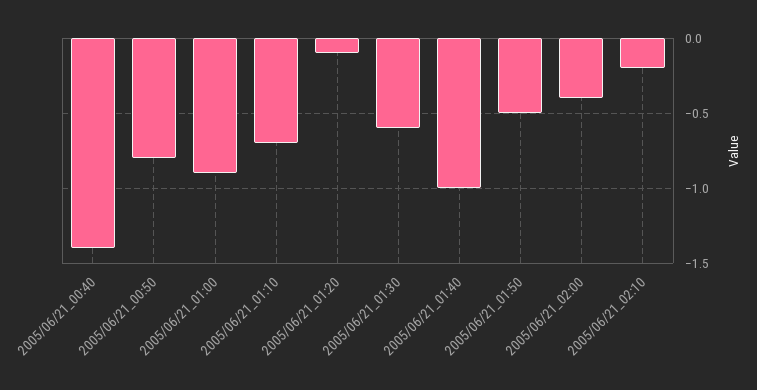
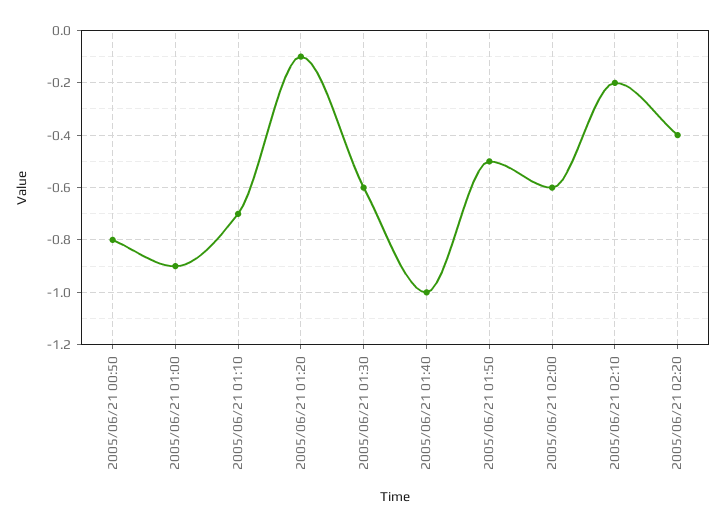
2005/06/21_00:40: -1.4 -> none
2005/06/21_02:00: -0.4 -> -0.6
2005/06/21 02:20: none -> -0.4

